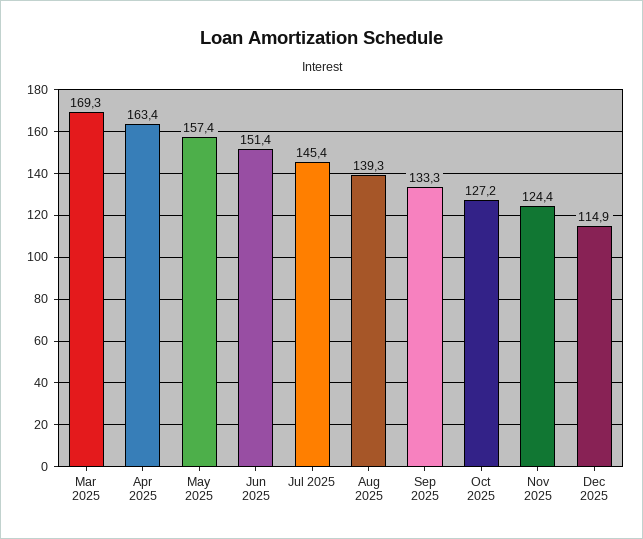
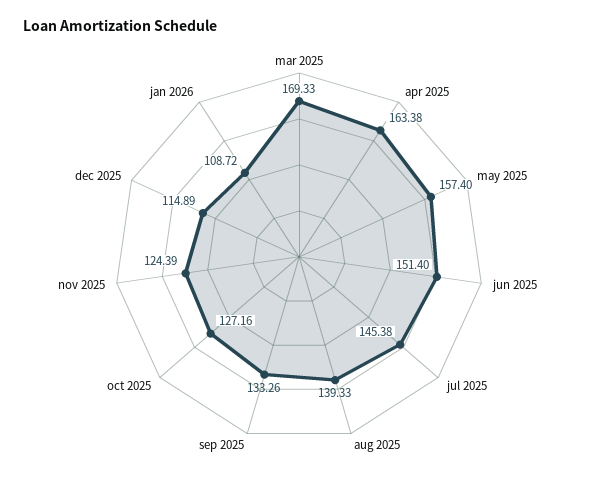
jan 2026: none -> 108.72

